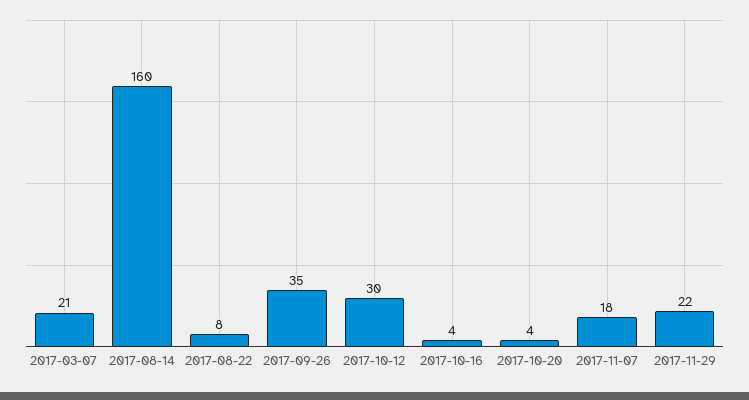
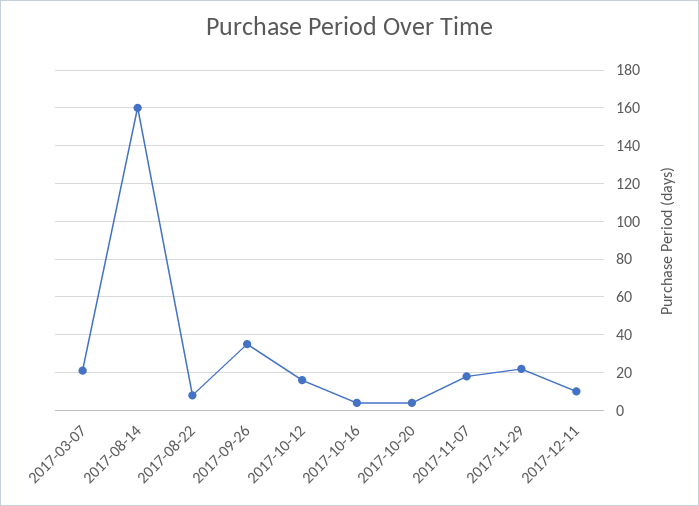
2017-10-12: 30 -> 15
2017-12-11: none -> 10

